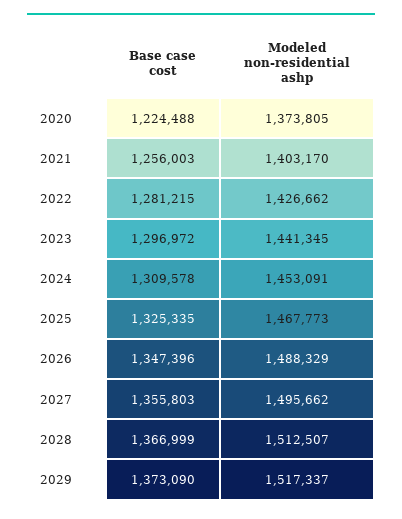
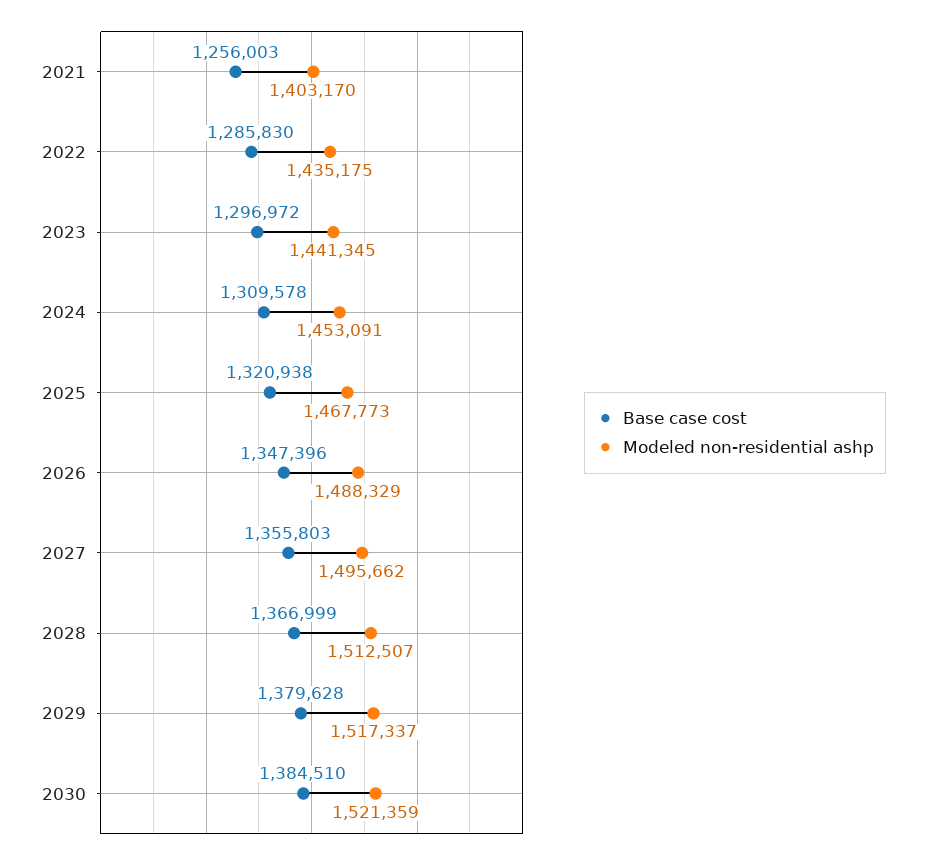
Base case cost, 2020: 1224488 -> none
Modeled non-residential ashp, 2020: 1373805 -> none
Base case cost, 2022: 1281215 -> 1285830
Modeled non-residential ashp, 2022: 1426662 -> 1435175
Base case cost, 2025: 1325335 -> 1320938
Base case cost, 2029: 1373090 -> 1379628
Base case cost, 2030: none -> 1384510
Modeled non-residential ashp, 2030: none -> 1521359

